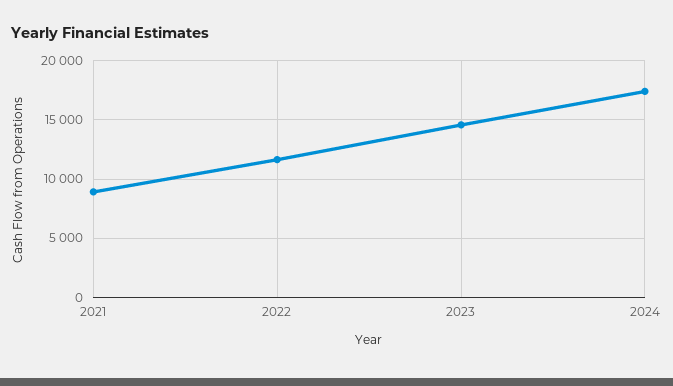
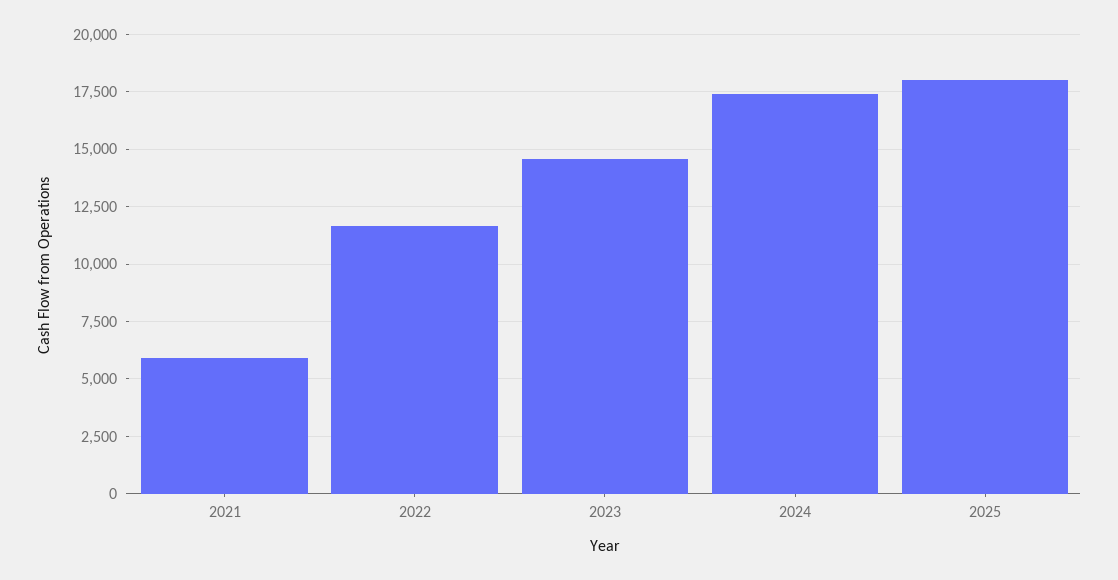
2021: 9000 -> 6000
2025: none -> 18000

